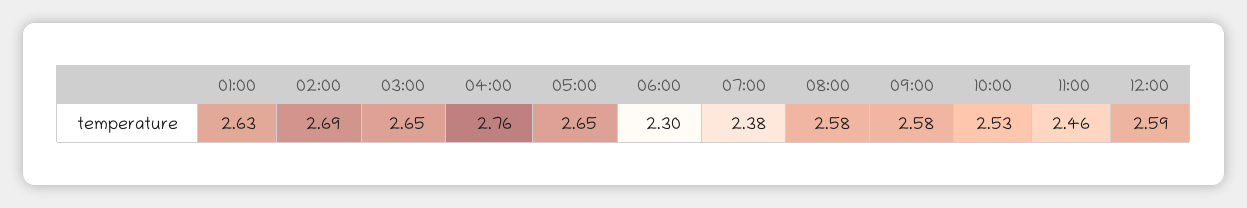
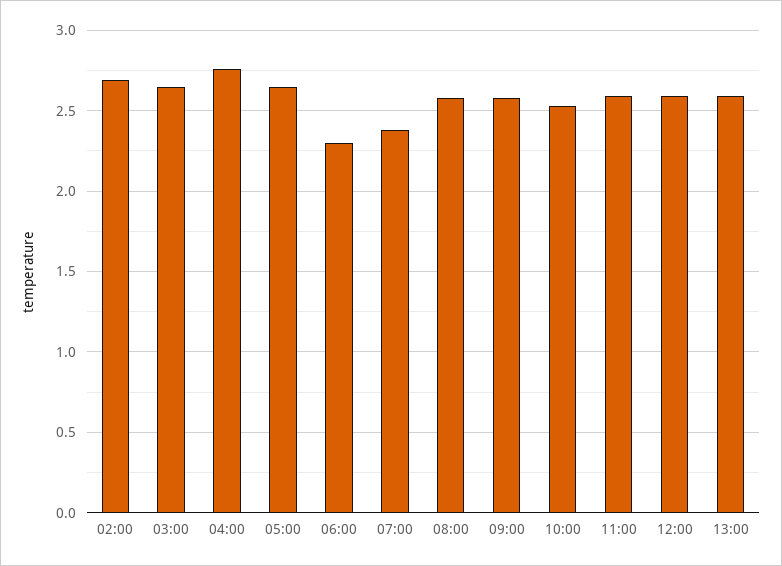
01:00: 2.63 -> none
11:00: 2.46 -> 2.6
13:00: none -> 2.6

